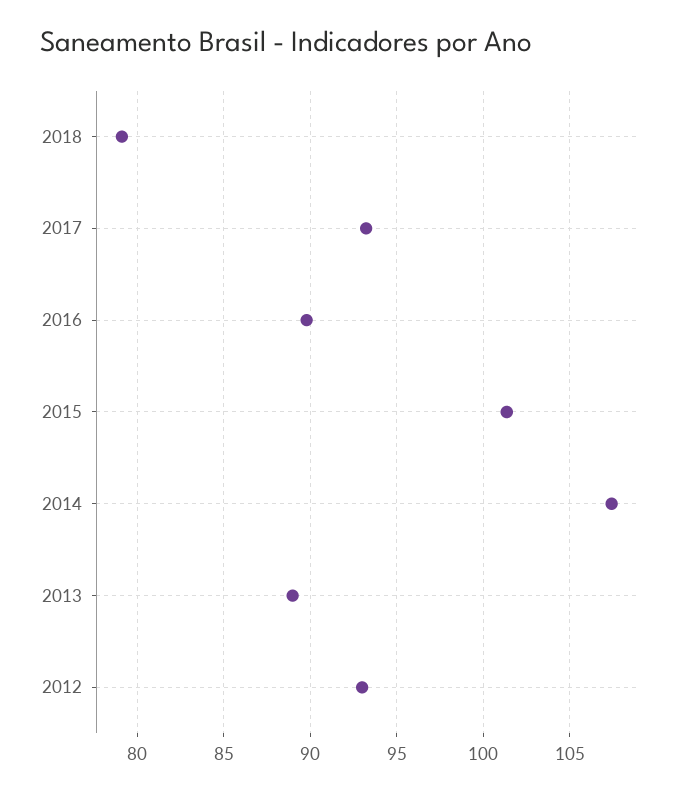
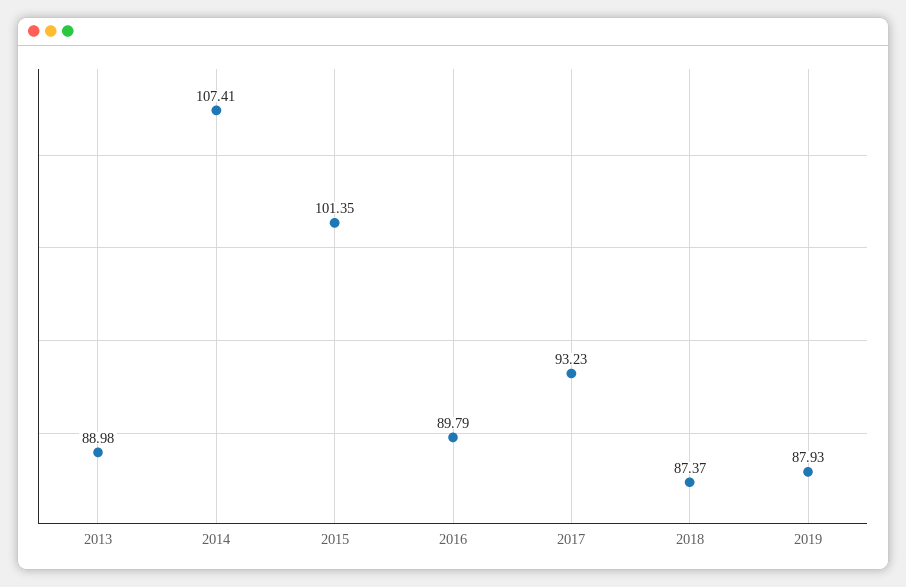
2018: 79 -> 87.37
2012: 93 -> none
2019: none -> 87.93

